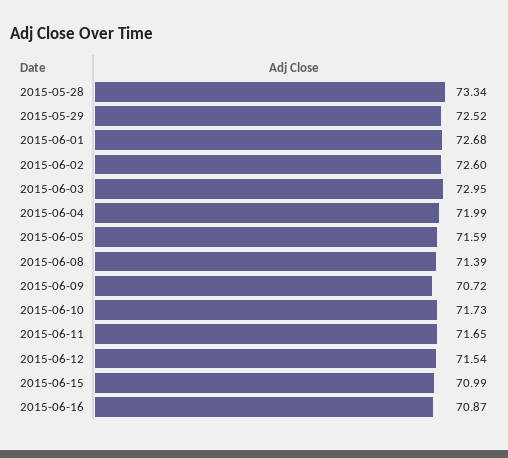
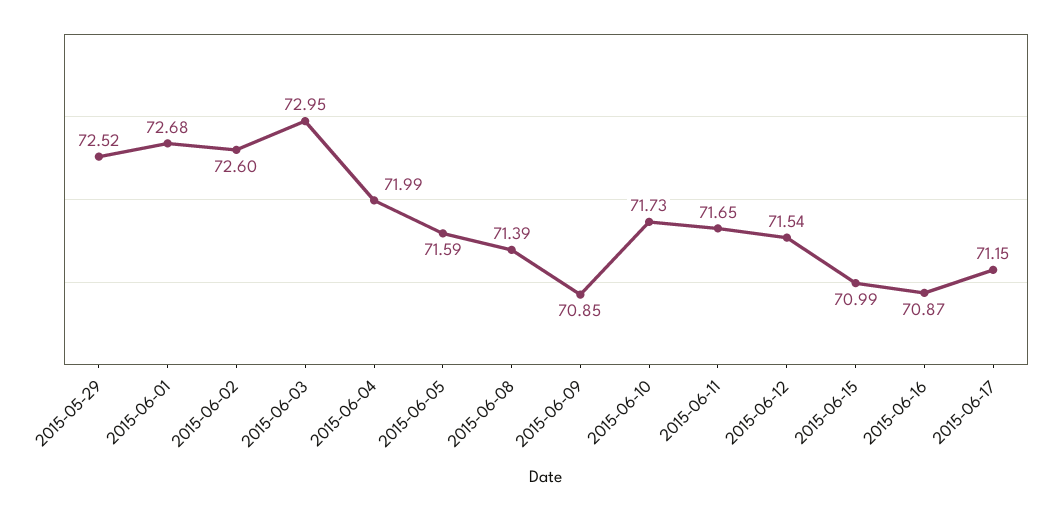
2015-05-28: 73.34 -> none
2015-06-09: 70.72 -> 70.85
2015-06-17: none -> 71.15

